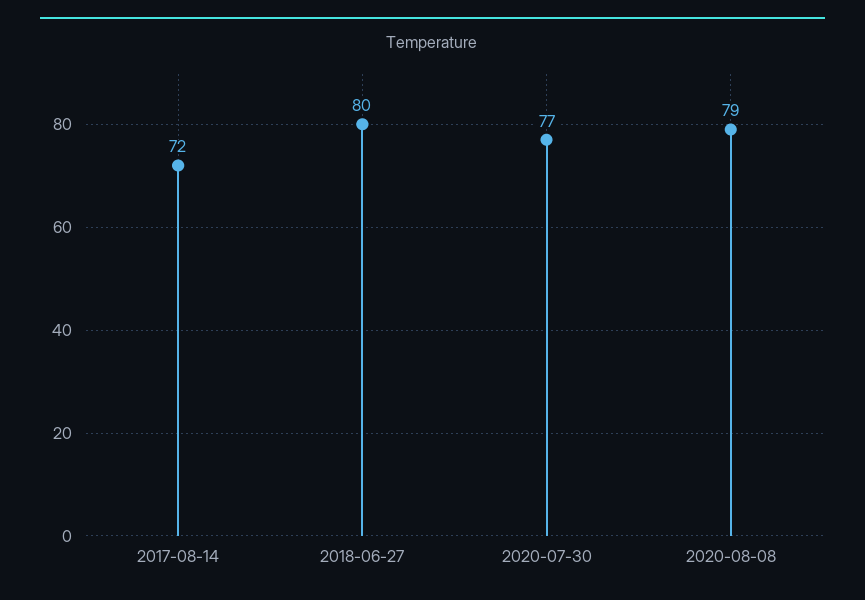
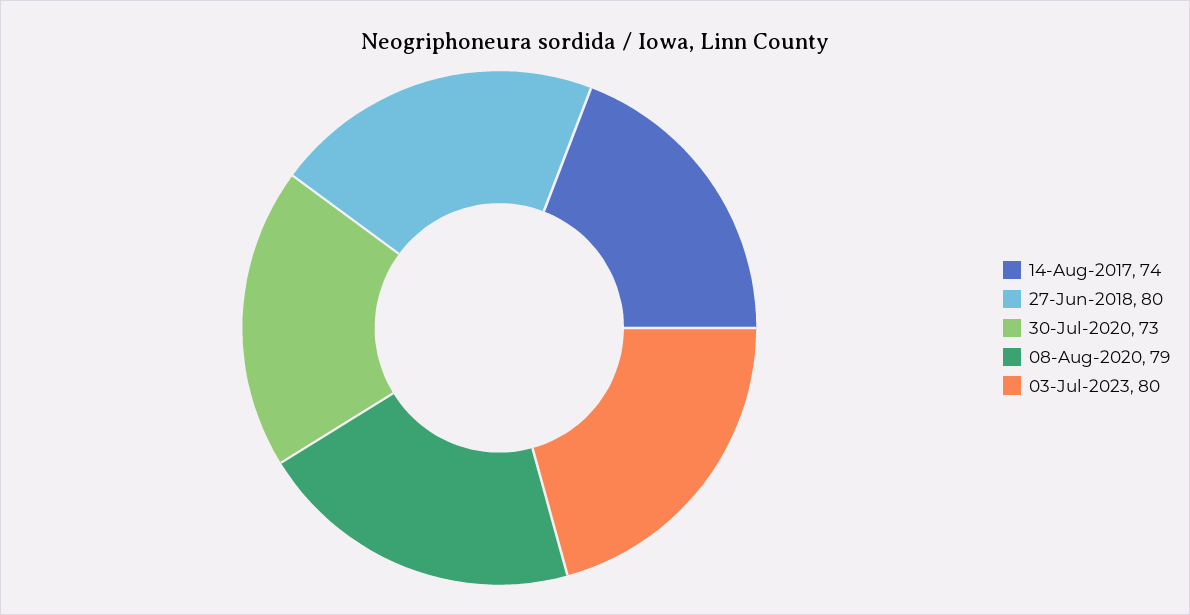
2017-08-14: 72 -> 74
2020-07-30: 77 -> 73
03-Jul-2023: none -> 80

